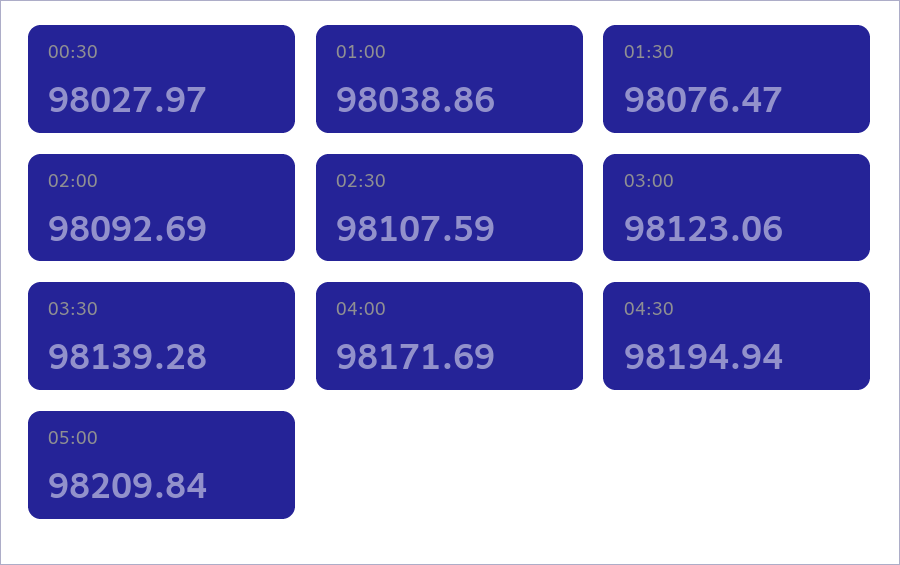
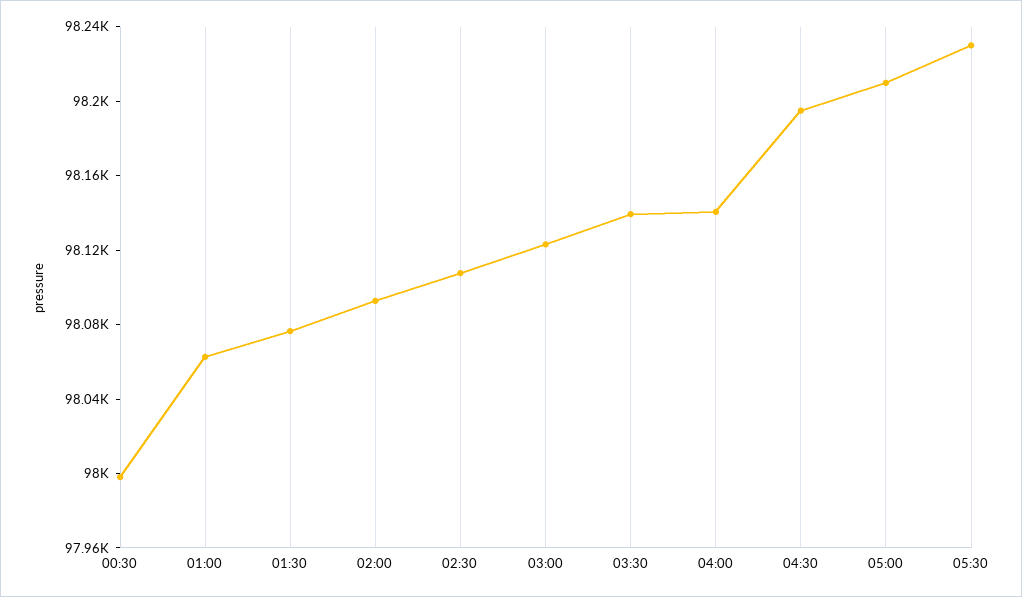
00:30: 98027.97 -> 98000
01:00: 98038.86 -> 98060
04:00: 98171.69 -> 98140
05:30: none -> 98230

